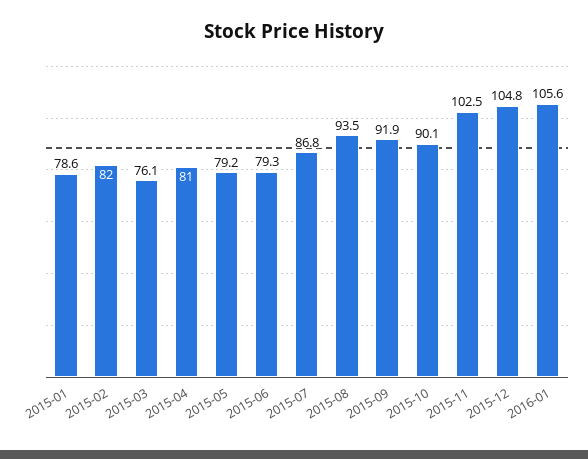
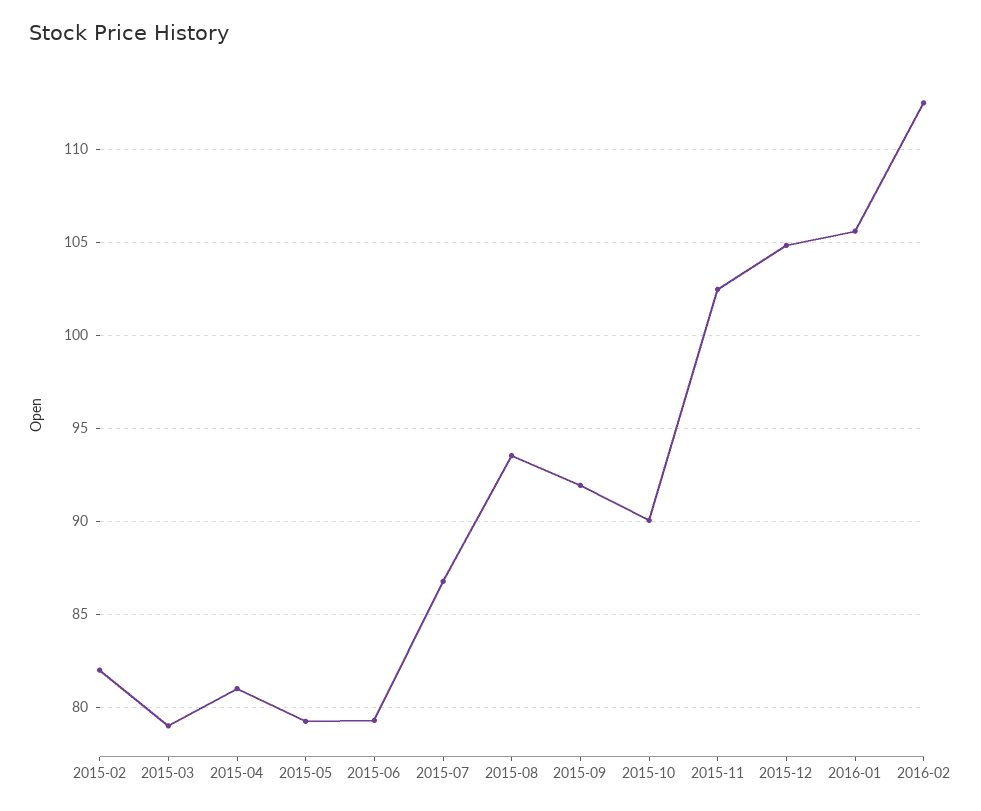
2015-01: 78.6 -> none
2015-03: 76.1 -> 79
2016-02: none -> 112.5

